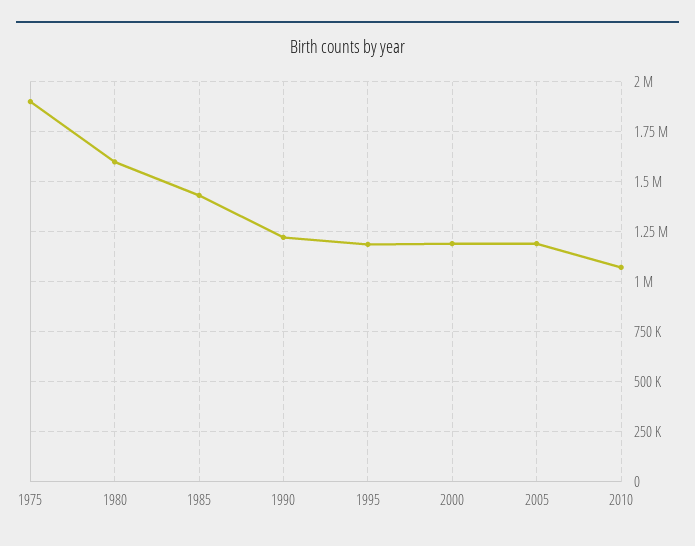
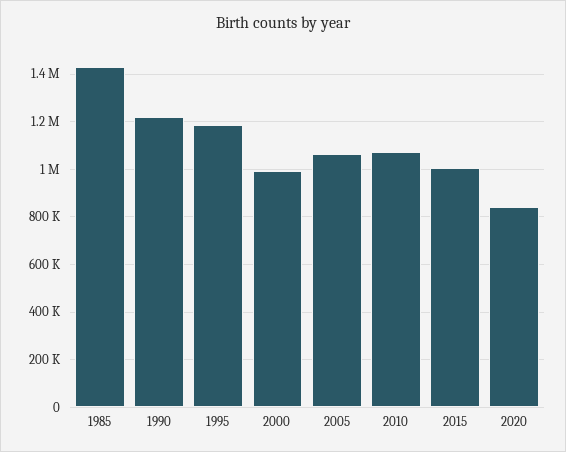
1975: 1900000 -> none
1980: 1600000 -> none
2000: 1200000 -> 1000000
2005: 1200000 -> 1050000
2015: none -> 1000000
2020: none -> 850000

